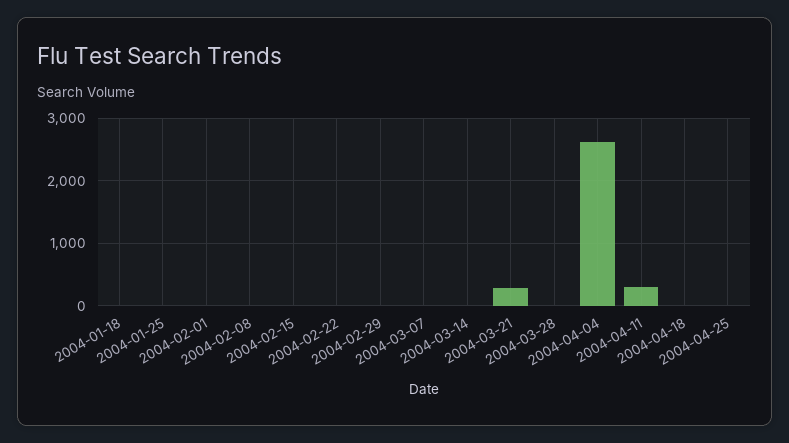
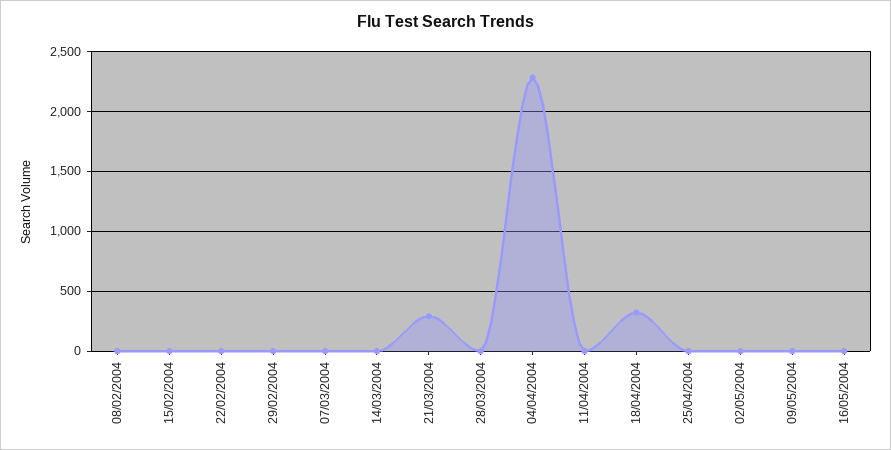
2004-01-18: 0 -> none
2004-01-25: 0 -> none
2004-02-01: 0 -> none
2004-04-04: 2600 -> 2300
2004-04-11: 300 -> 0
2004-04-18: 0 -> 300
02/05/2004: none -> 0
09/05/2004: none -> 0
16/05/2004: none -> 0

